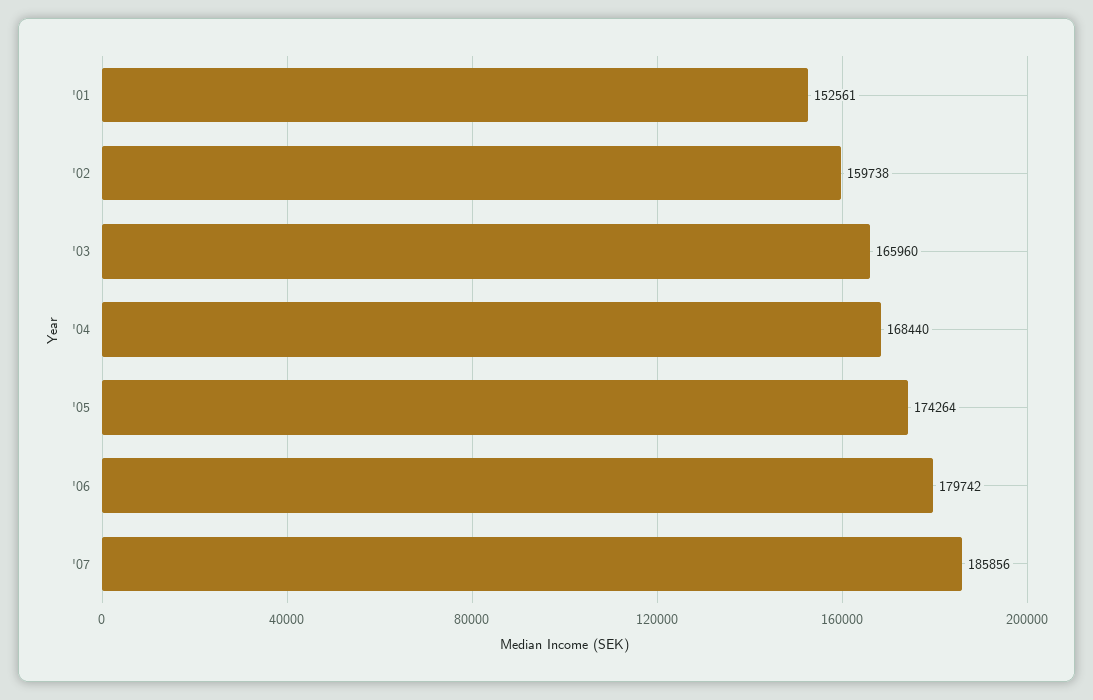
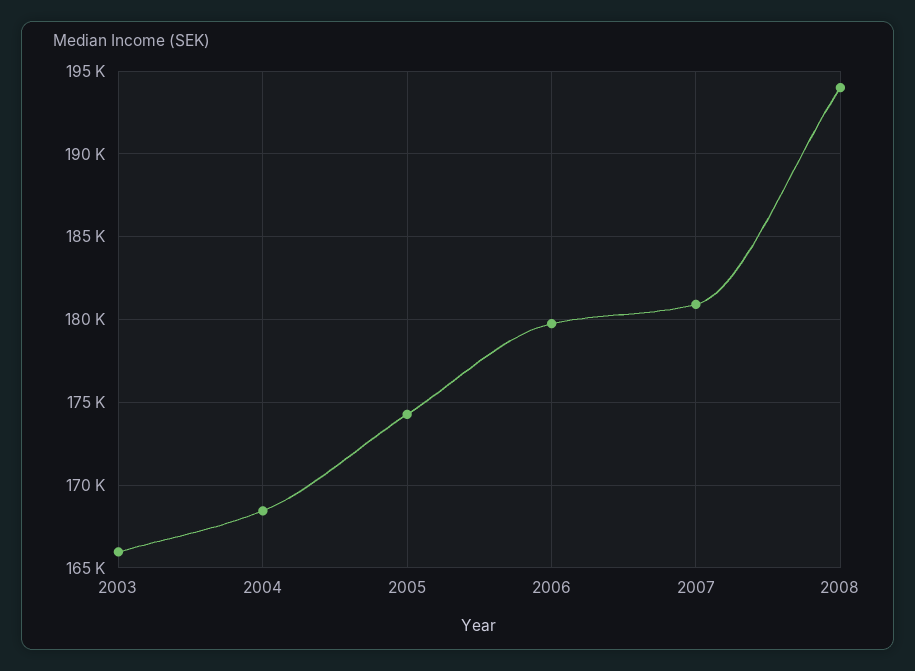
'01: 152561 -> none
'02: 159738 -> none
'07: 185856 -> 181000
2008: none -> 194000

